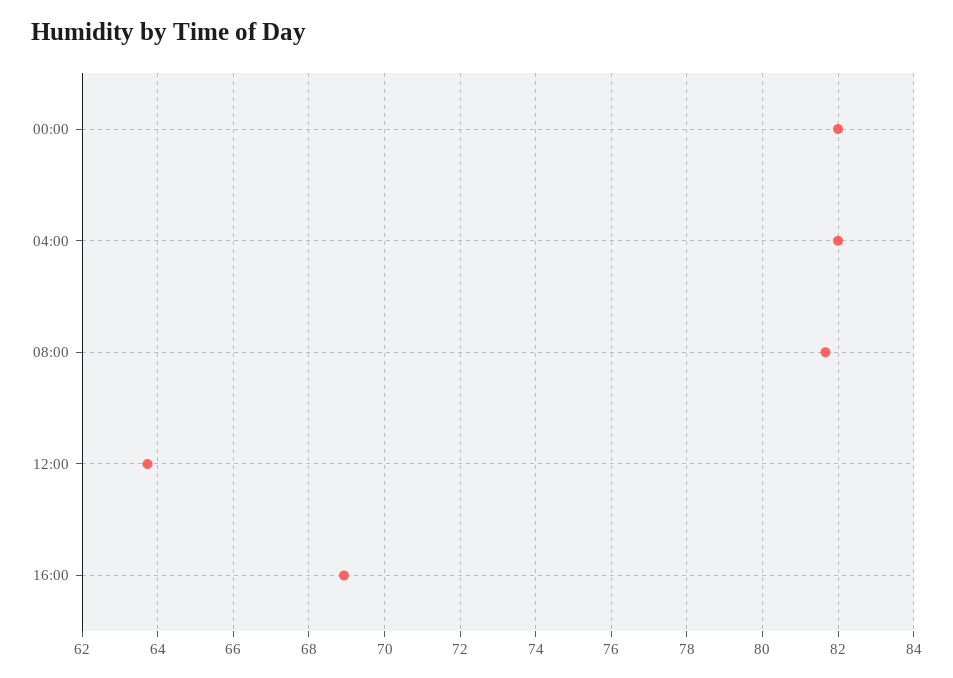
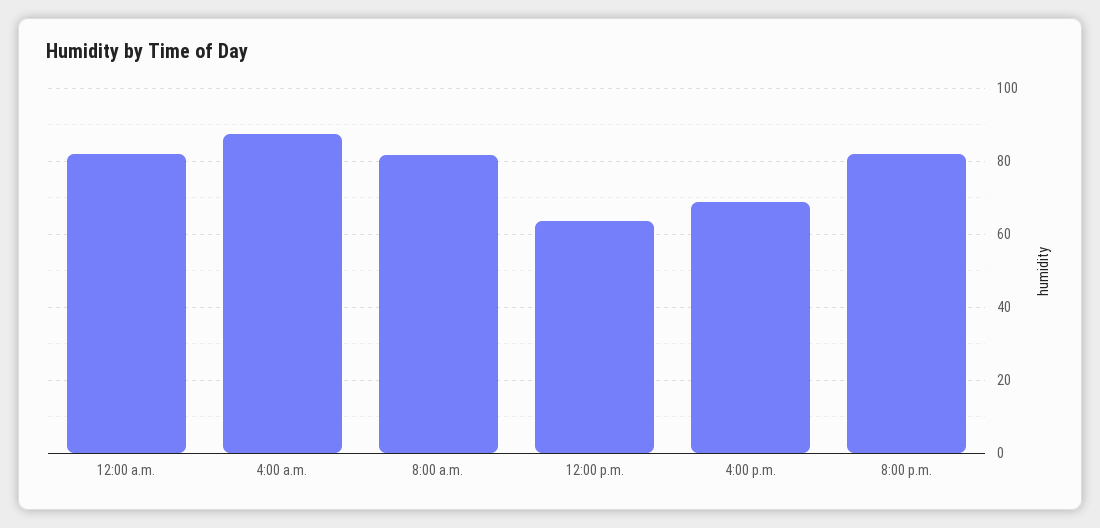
04:00: 82 -> 88
8:00 p.m.: none -> 82

